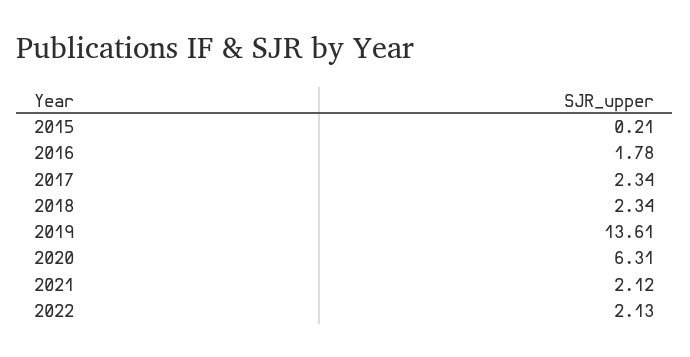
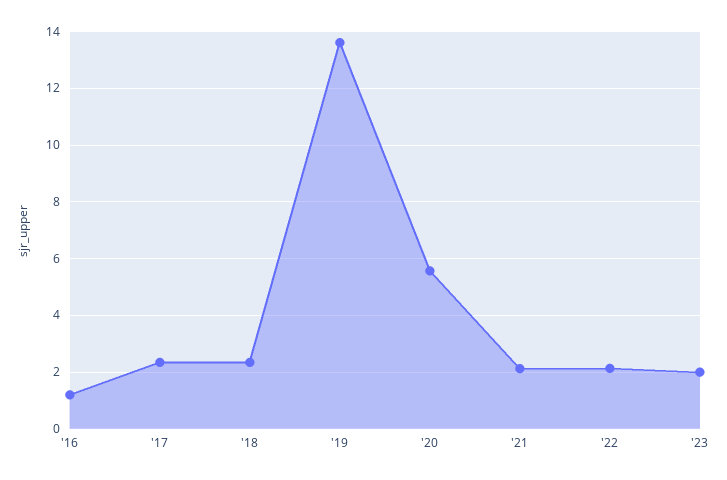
2015: 0.21 -> none
2016: 1.78 -> 1.25
2020: 6.31 -> 5.5
'23: none -> 2

